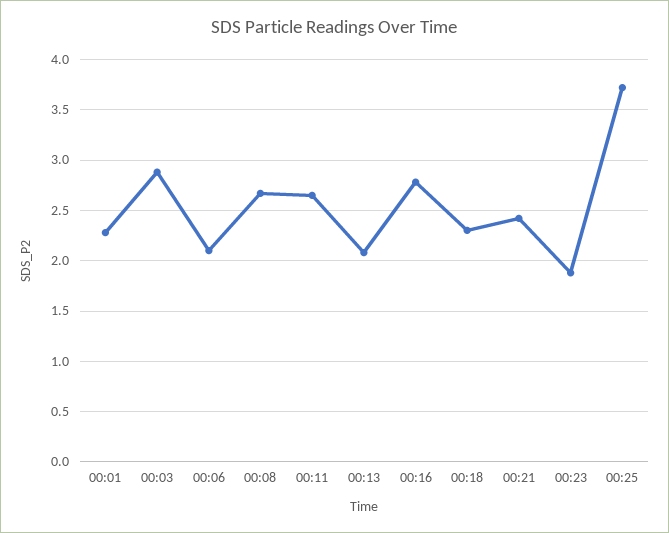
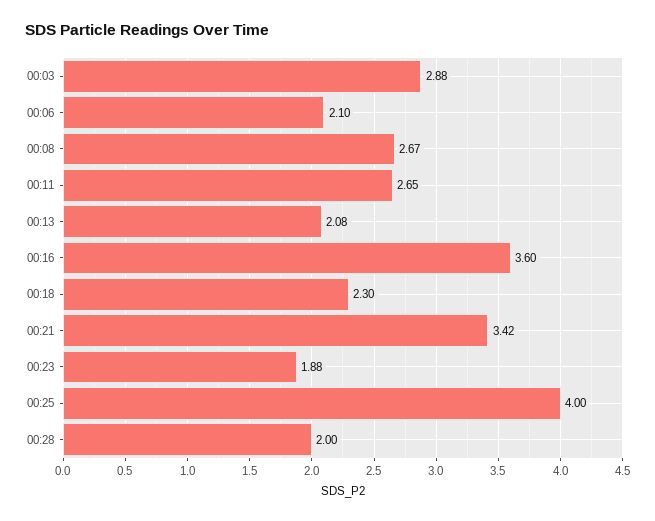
00:01: 2.3 -> none
00:16: 2.8 -> 3.6
00:21: 2.4 -> 3.42
00:25: 3.7 -> 4
00:28: none -> 2

